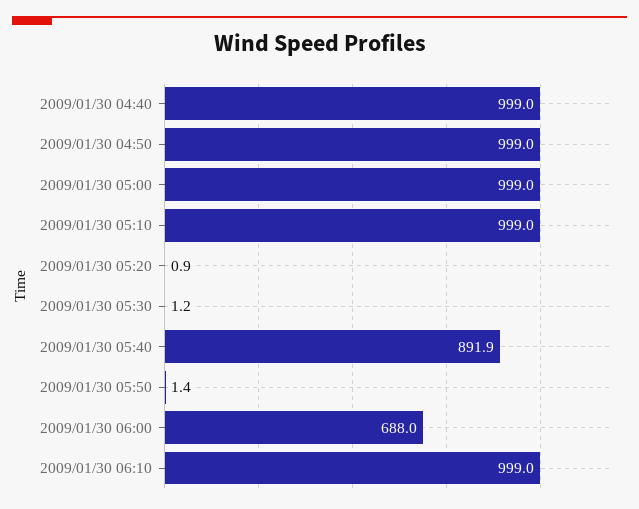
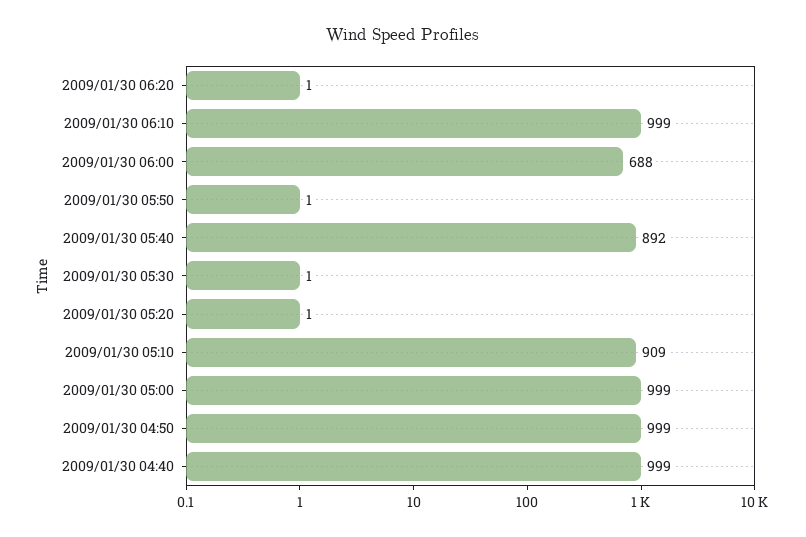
2009/01/30 05:10: 999 -> 909
2009/01/30 06:20: none -> 1

